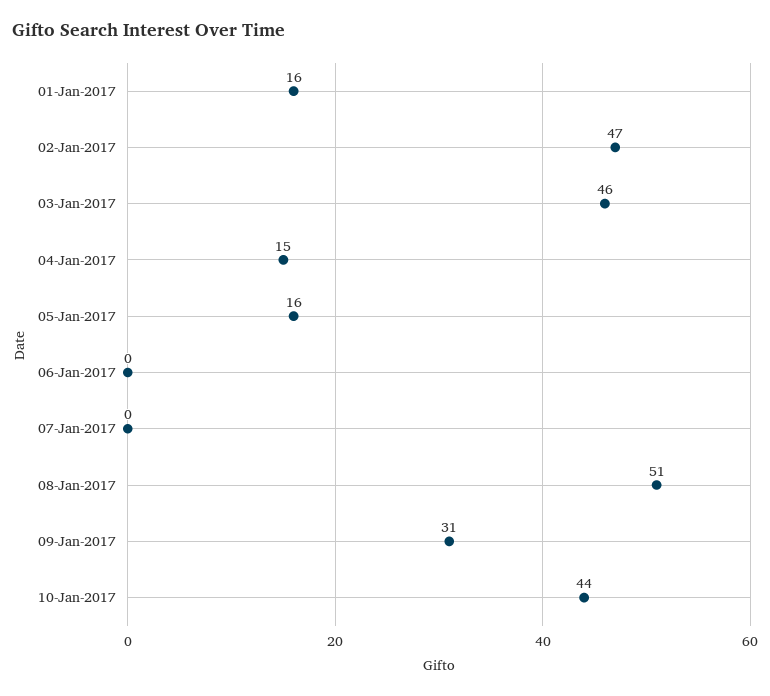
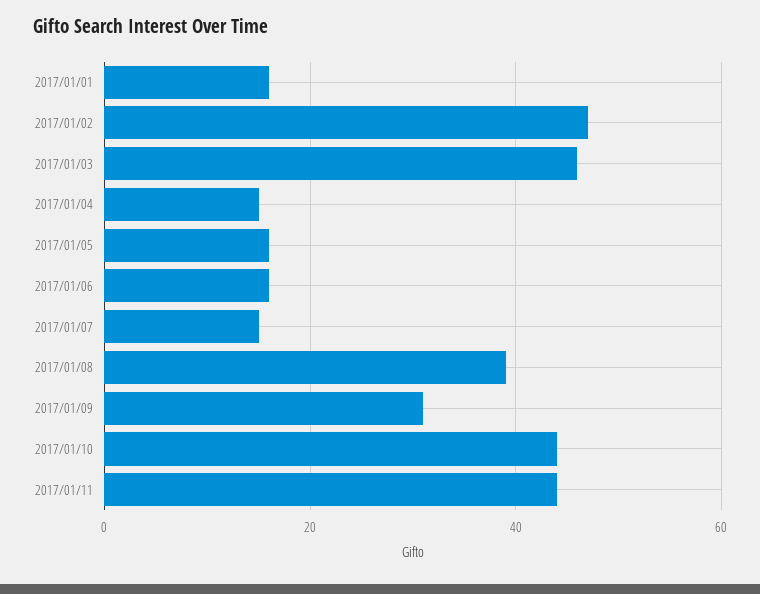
06-Jan-2017: 0 -> 15
07-Jan-2017: 0 -> 15
08-Jan-2017: 51 -> 40
2017/01/11: none -> 45

